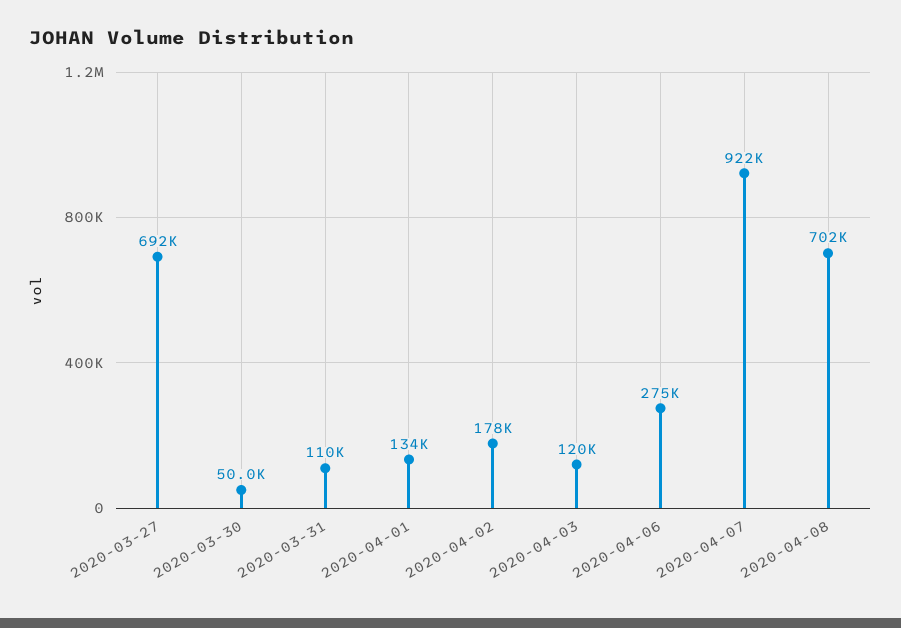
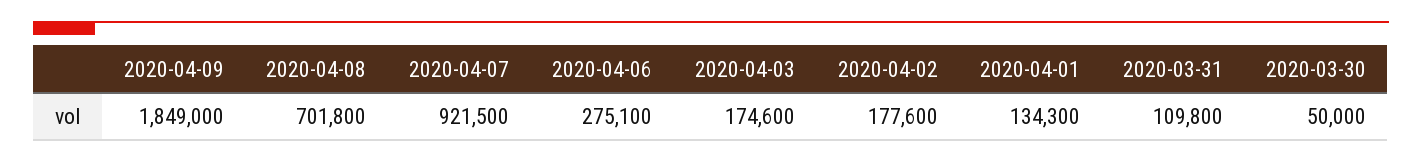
2020-03-27: 692000 -> none
2020-04-03: 120000 -> 174600
2020-04-09: none -> 1849000

